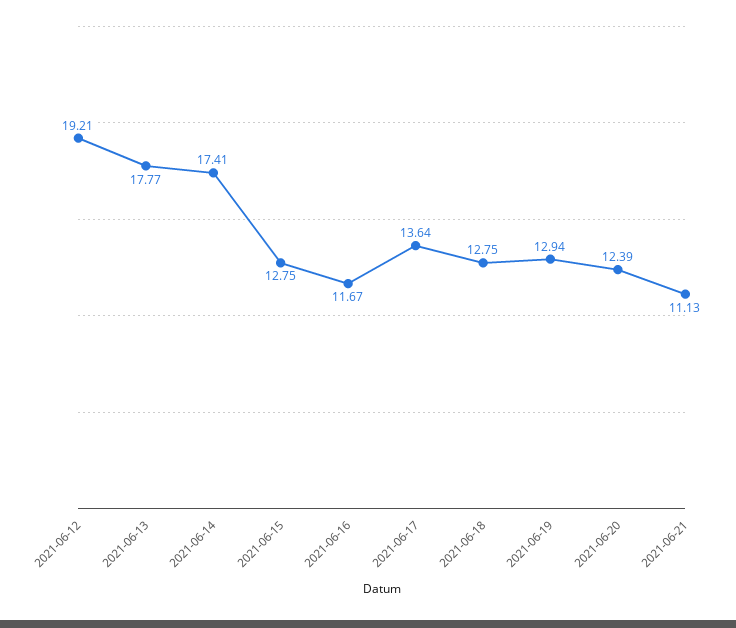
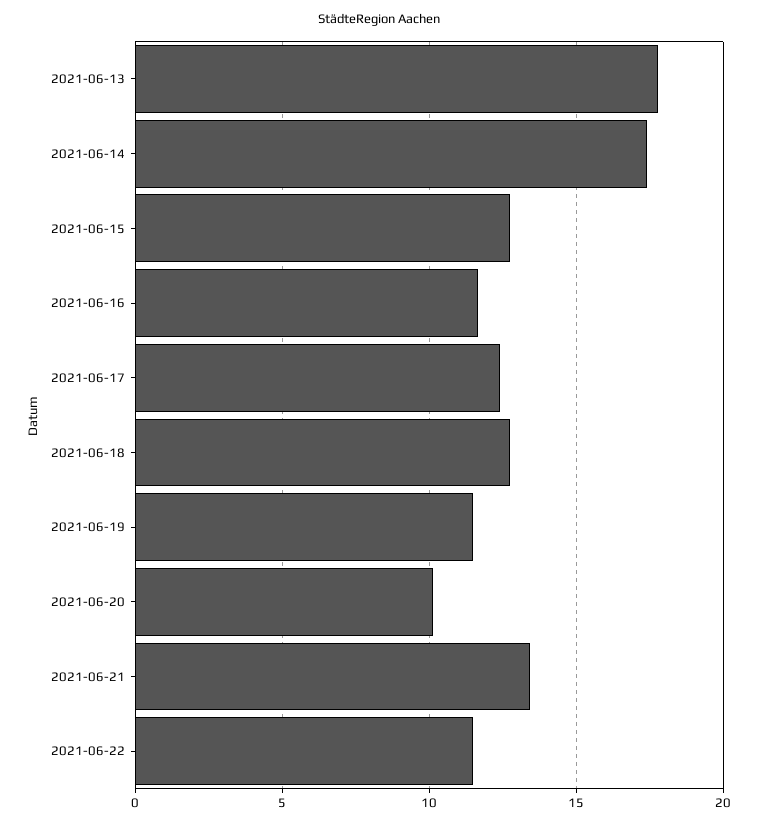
2021-06-12: 19.21 -> none
2021-06-17: 13.64 -> 12.5
2021-06-19: 12.94 -> 11.5
2021-06-20: 12.39 -> 10
2021-06-21: 11.13 -> 13.5
2021-06-22: none -> 11.5

